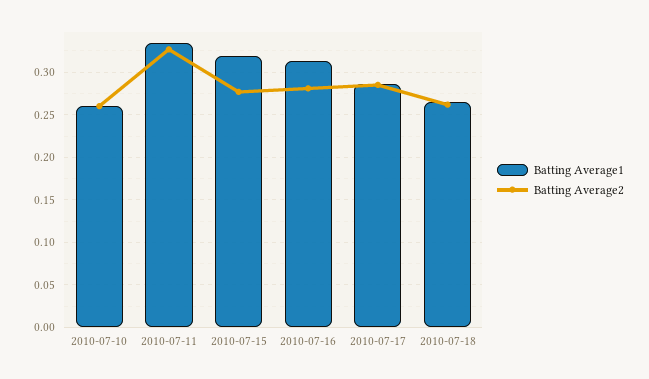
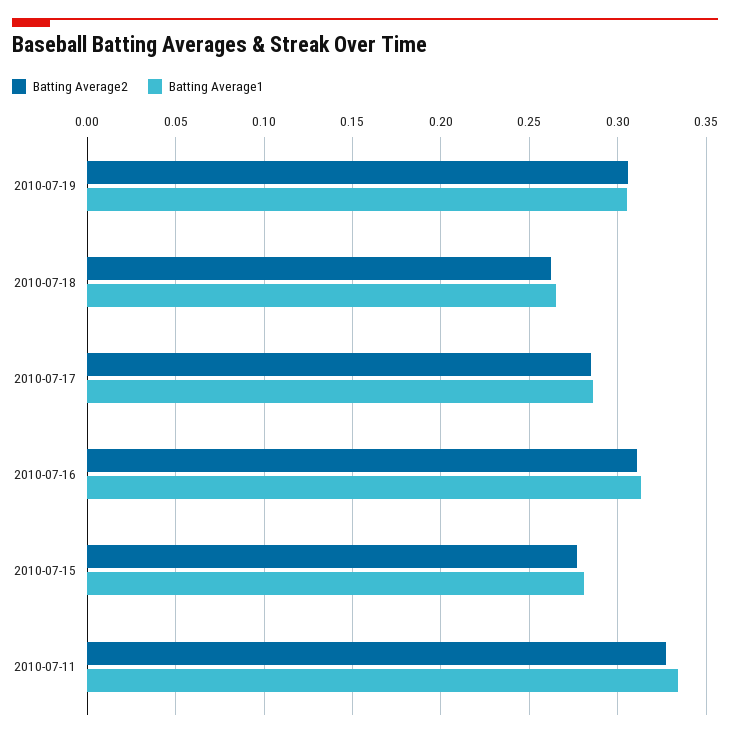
Batting Average1, 2010-07-10: 0.26 -> none
Batting Average2, 2010-07-10: 0.26 -> none
Batting Average1, 2010-07-15: 0.32 -> 0.28
Batting Average2, 2010-07-16: 0.28 -> 0.31
Batting Average2, 2010-07-19: none -> 0.305
Batting Average1, 2010-07-19: none -> 0.305

